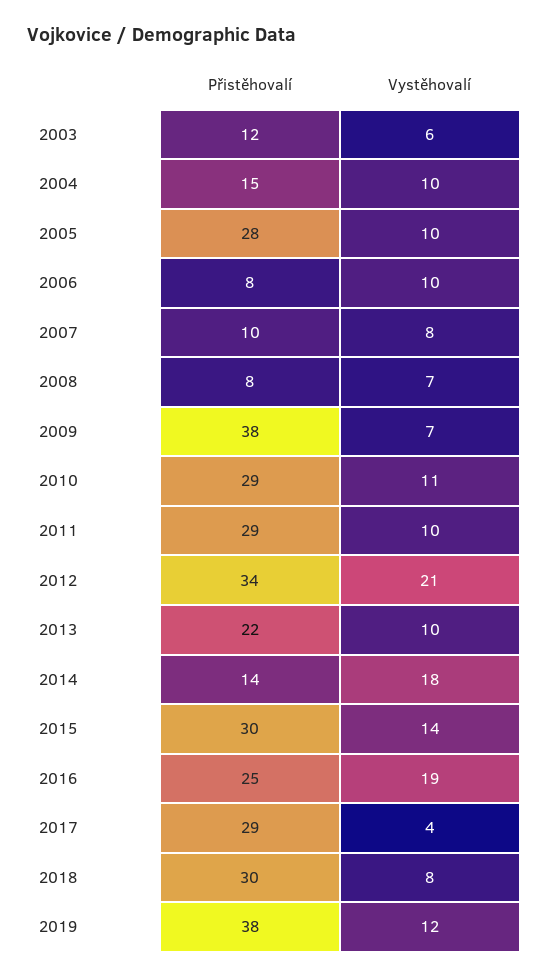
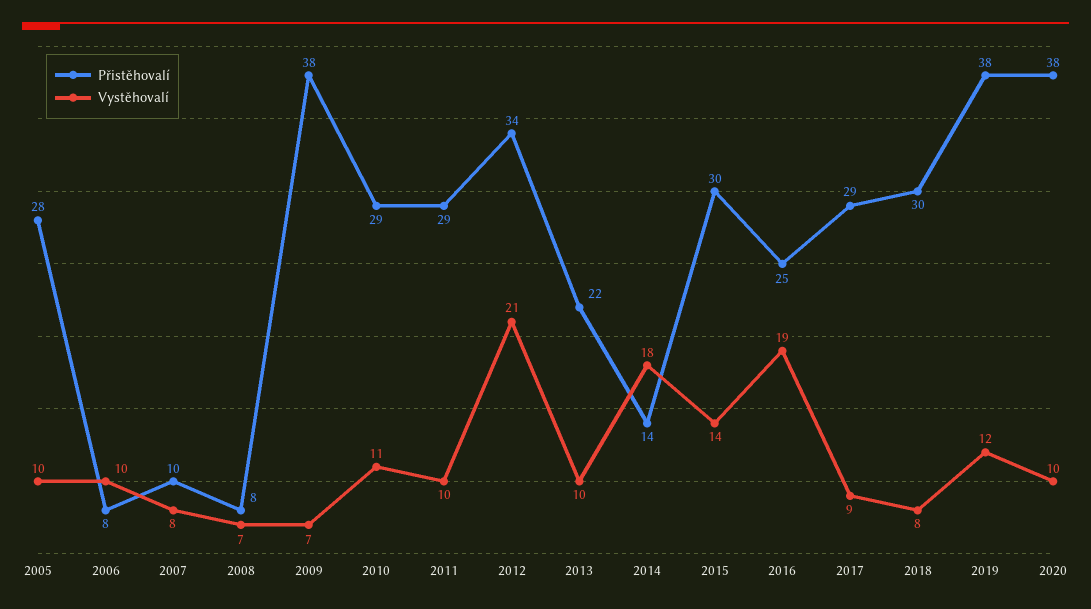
Přistěhovalí, 2003: 12 -> none
Vystěhovalí, 2003: 6 -> none
Přistěhovalí, 2004: 15 -> none
Vystěhovalí, 2004: 10 -> none
Vystěhovalí, 2017: 4 -> 9
Přistěhovalí, 2020: none -> 38
Vystěhovalí, 2020: none -> 10

